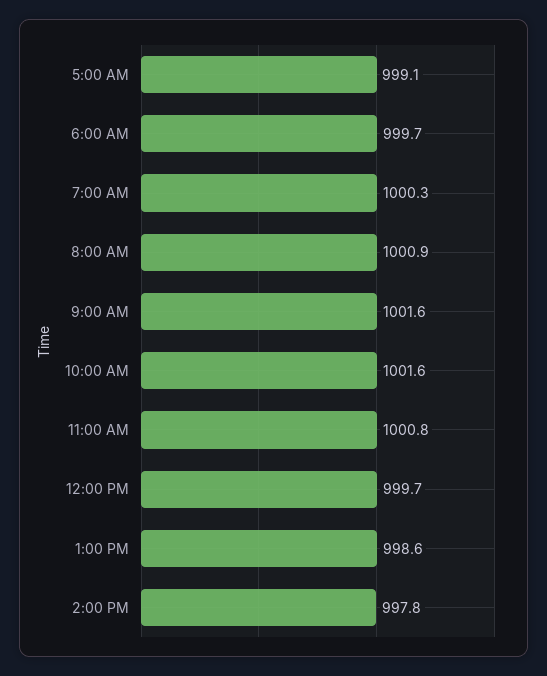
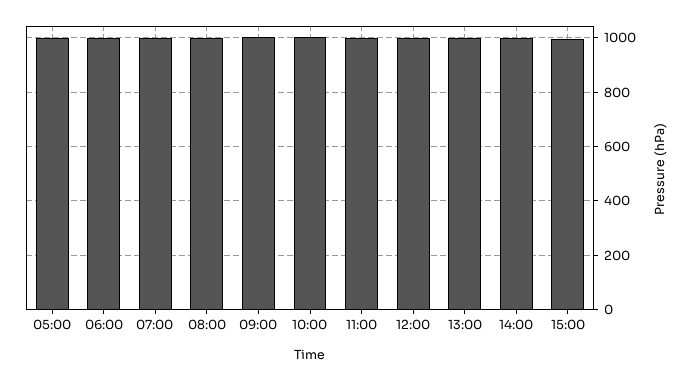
15:00: none -> 1000

